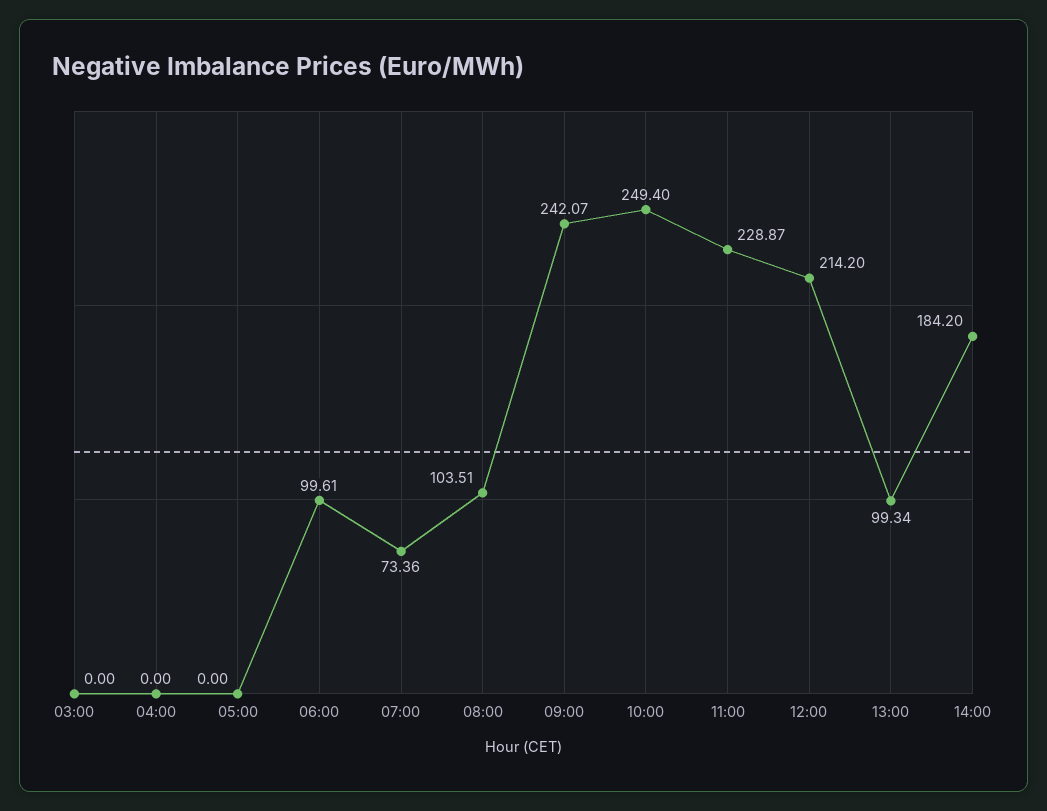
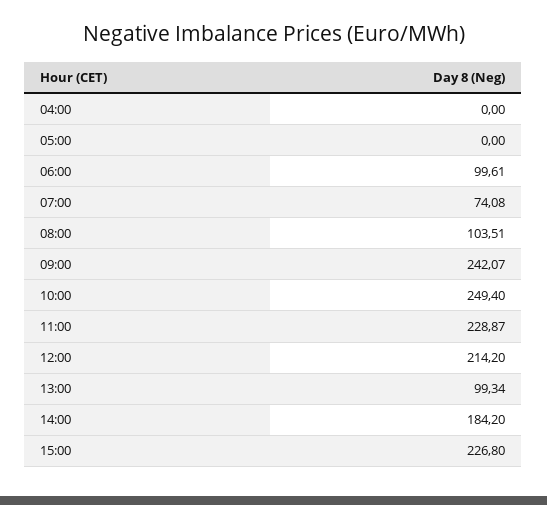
03:00: 0 -> none
07:00: 73.36 -> 74.08
15:00: none -> 226.8

